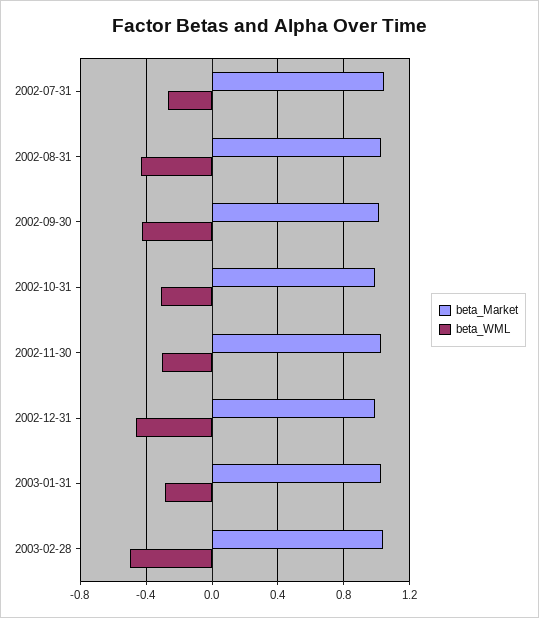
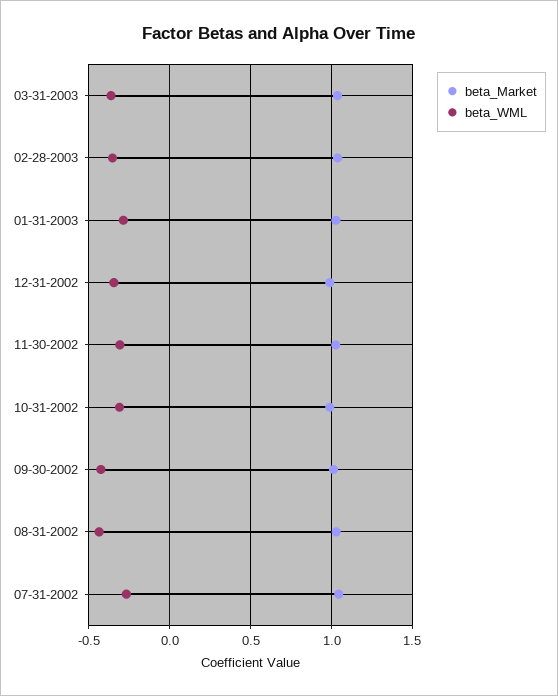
beta_WML, 2002-12-31: -0.45 -> -0.35
beta_WML, 2003-02-28: -0.5 -> -0.35
beta_Market, 03-31-2003: none -> 1.05
beta_WML, 03-31-2003: none -> -0.35

